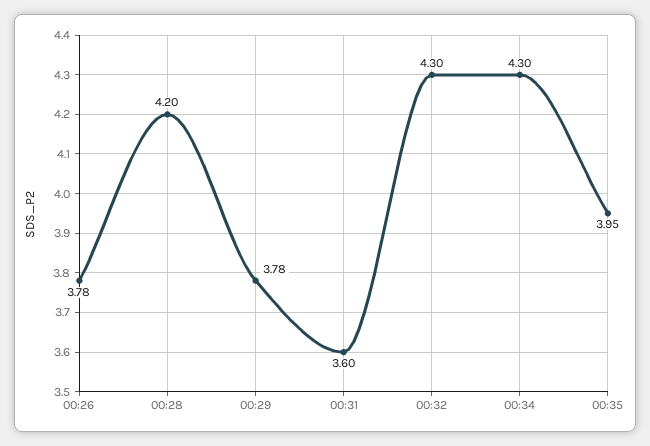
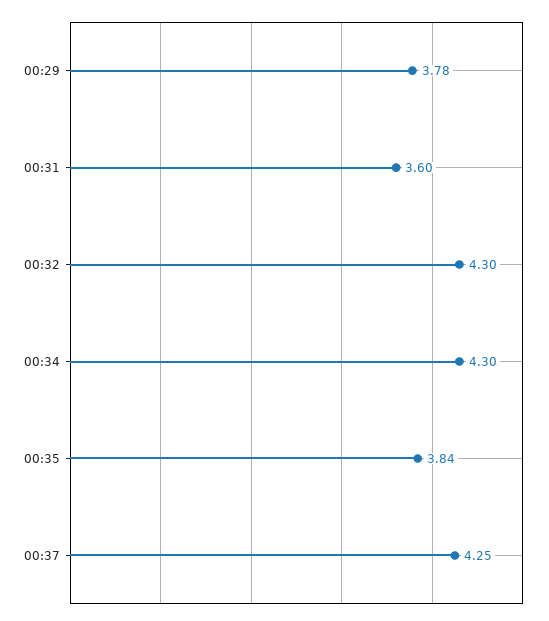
00:26: 3.78 -> none
00:28: 4.2 -> none
00:35: 3.95 -> 3.84
00:37: none -> 4.25

